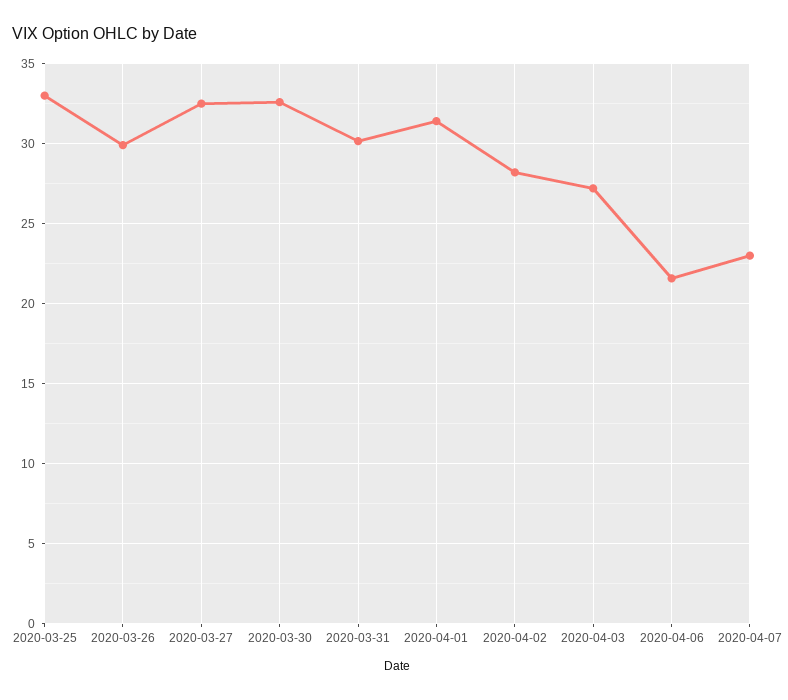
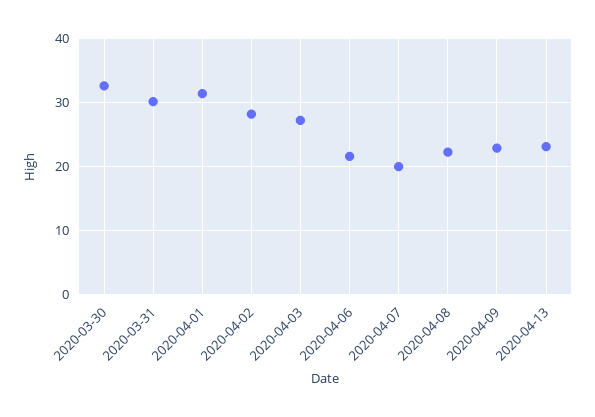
2020-03-25: 33 -> none
2020-03-26: 30 -> none
2020-03-27: 32.5 -> none
2020-04-07: 23 -> 20
2020-04-08: none -> 22
2020-04-09: none -> 23
2020-04-13: none -> 23

